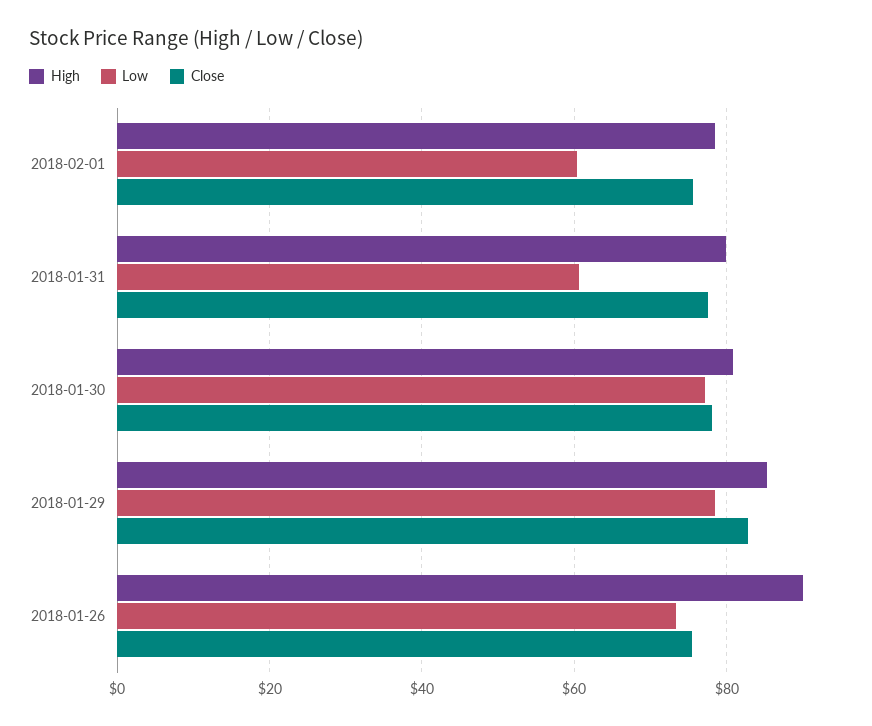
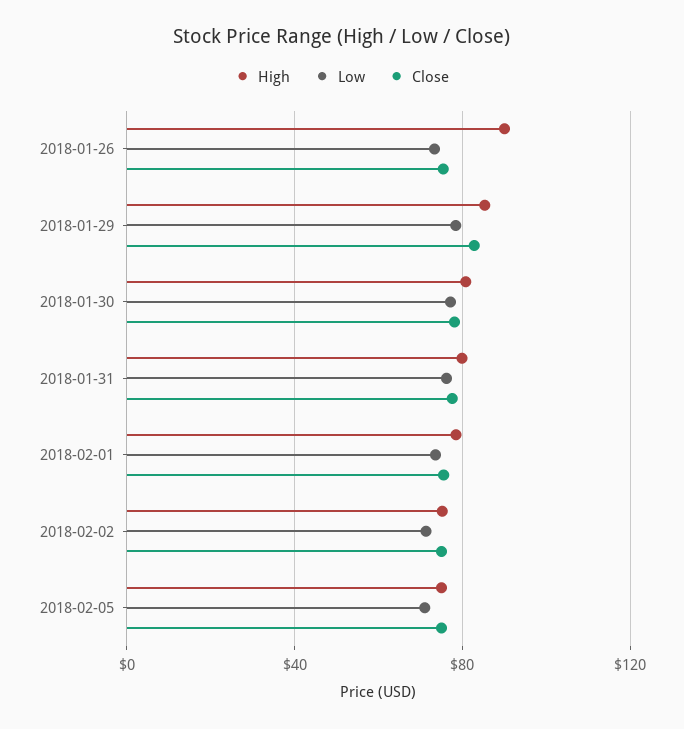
Low, 2018-02-01: 60 -> 75
Low, 2018-01-31: 60 -> 75
High, 2018-02-02: none -> 75
Low, 2018-02-02: none -> 70
Close, 2018-02-02: none -> 75
High, 2018-02-05: none -> 75
Low, 2018-02-05: none -> 70
Close, 2018-02-05: none -> 75

